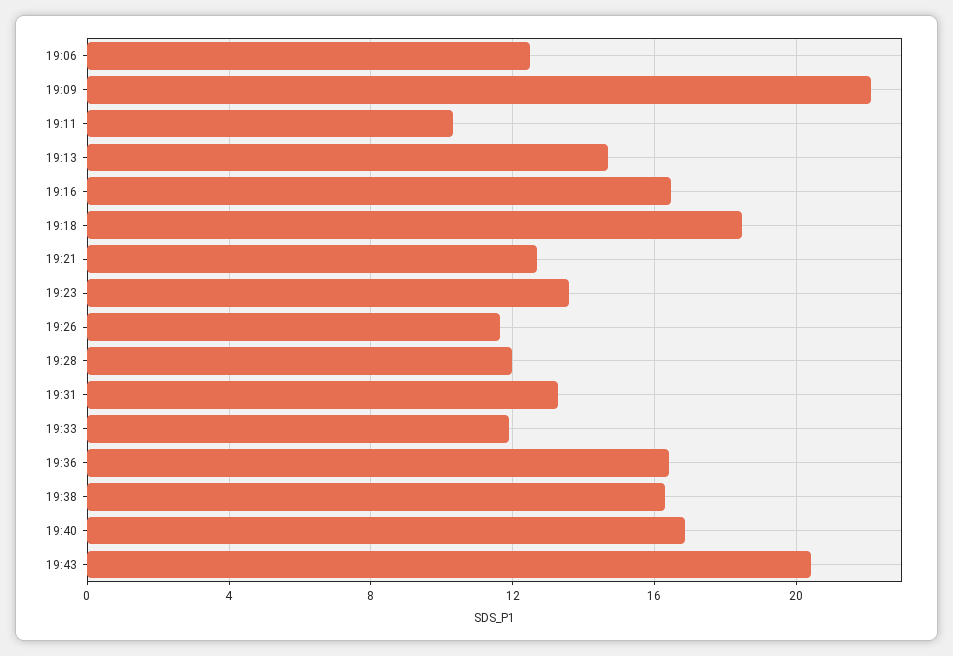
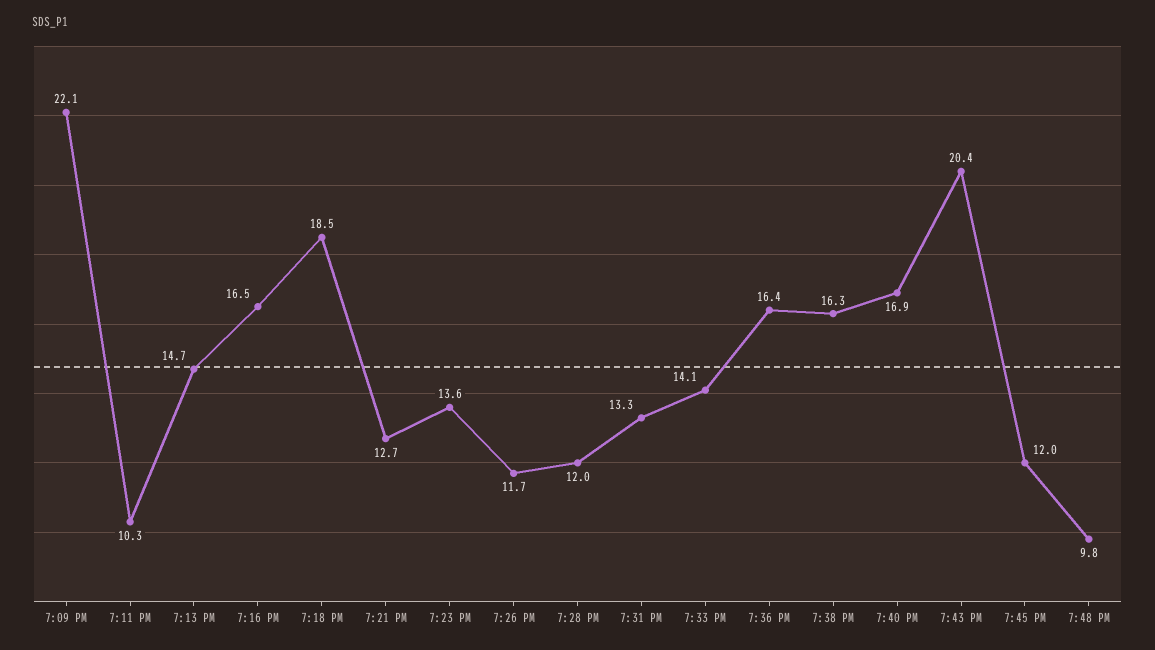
19:06: 12.5 -> none
19:33: 12 -> 14.1
7:45 PM: none -> 12
7:48 PM: none -> 9.8

